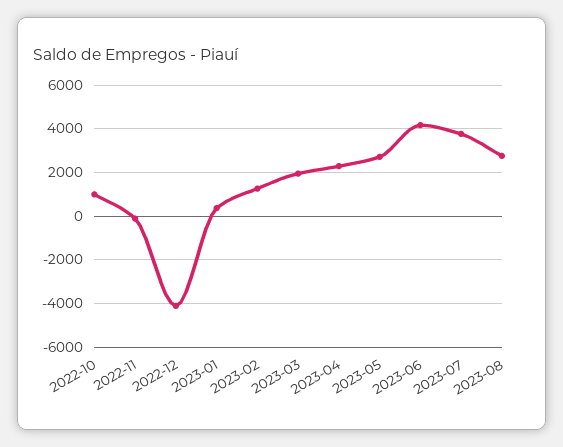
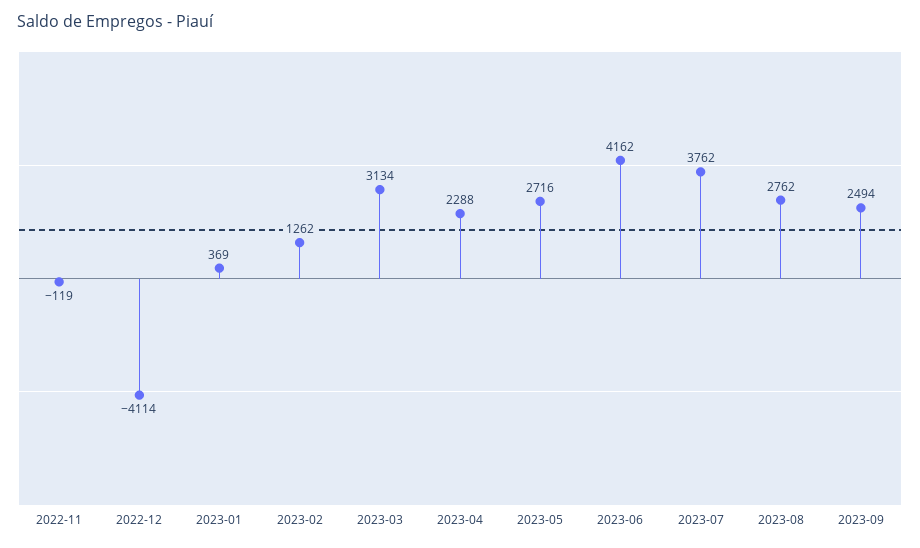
2022-10: 1000 -> none
2023-03: 2000 -> 3134
2023-09: none -> 2494

